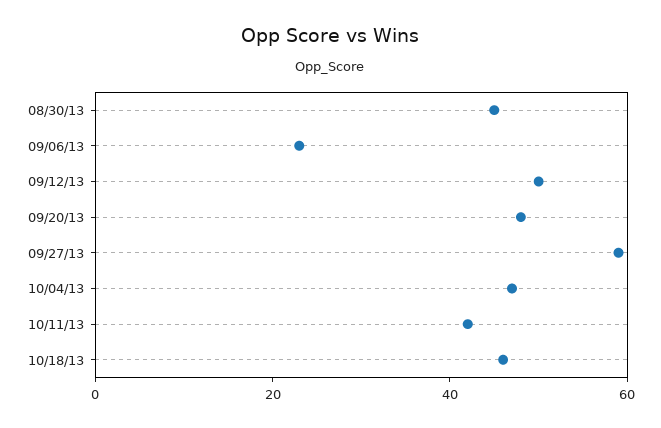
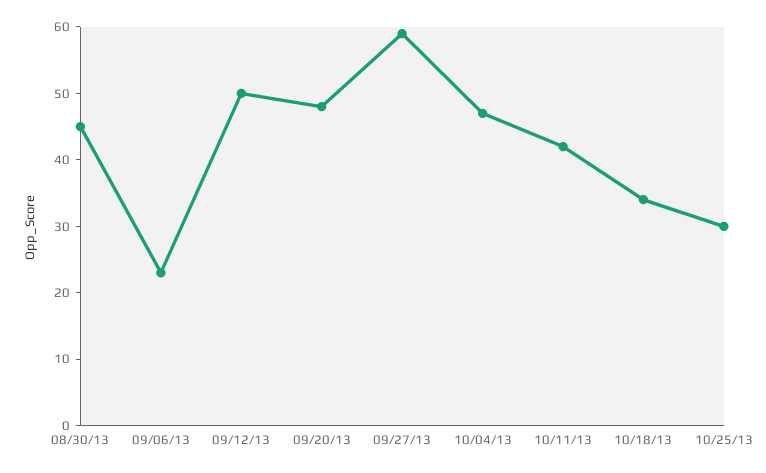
10/18/13: 45 -> 35
10/25/13: none -> 30

